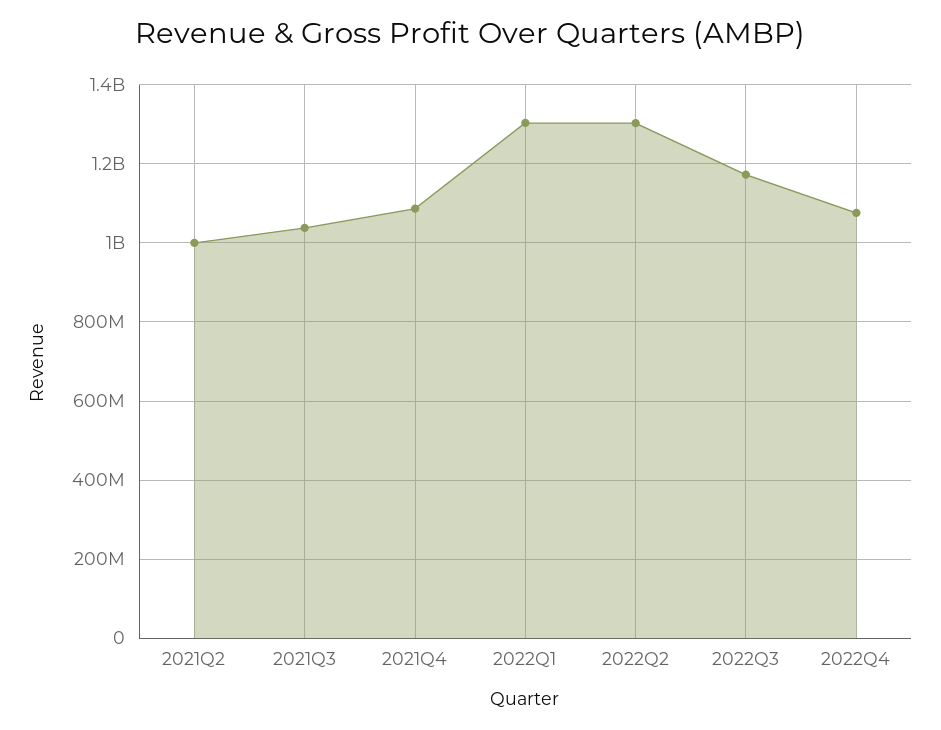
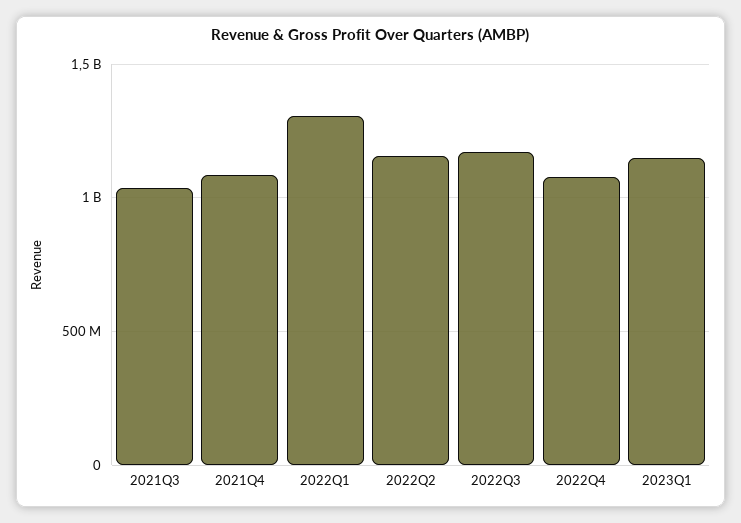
2021Q2: 1000000000 -> none
2022Q2: 1300000000 -> 1150000000
2023Q1: none -> 1150000000

